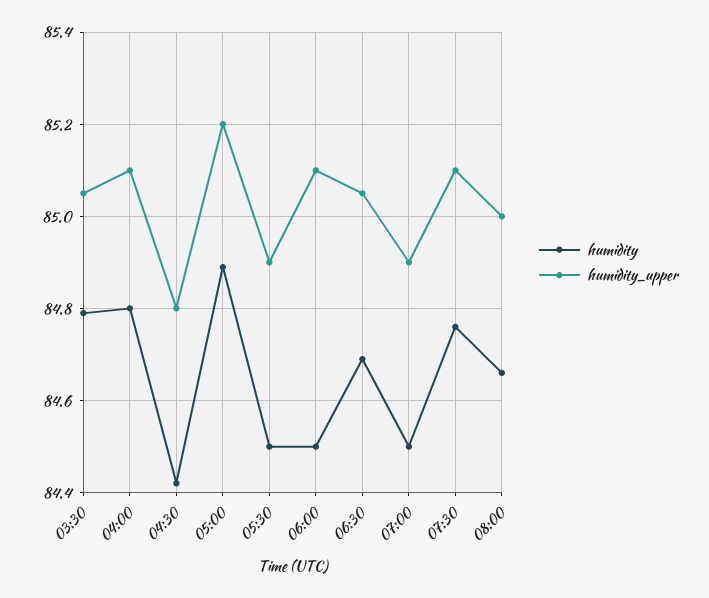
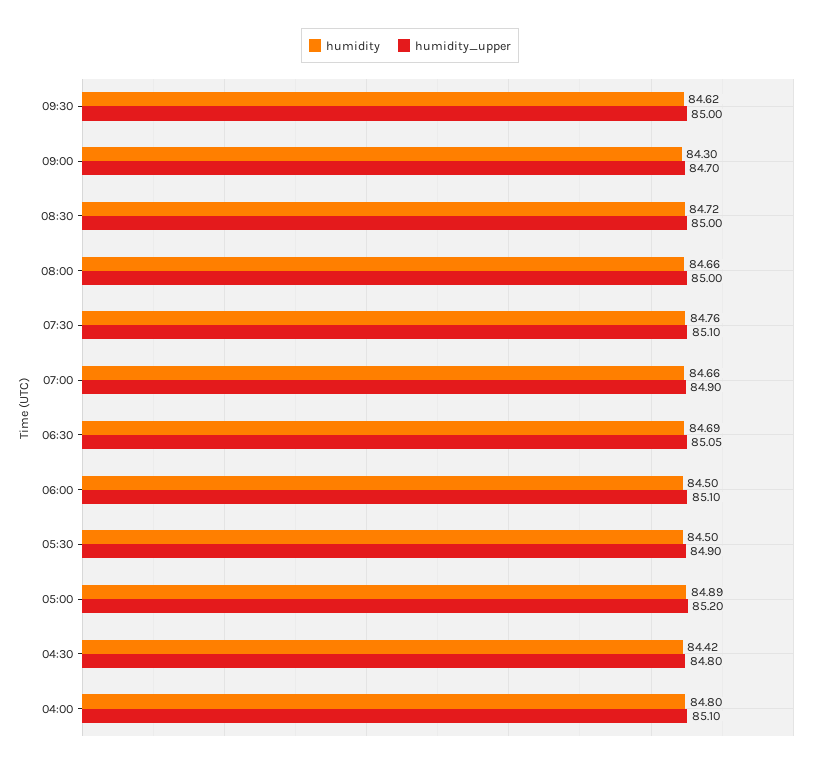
humidity, 03:30: 84.8 -> none
humidity_upper, 03:30: 85.05 -> none
humidity, 07:00: 84.5 -> 84.66
humidity, 09:30: none -> 84.62
humidity_upper, 09:30: none -> 85
humidity, 09:00: none -> 84.3
humidity_upper, 09:00: none -> 84.7
humidity, 08:30: none -> 84.72
humidity_upper, 08:30: none -> 85

